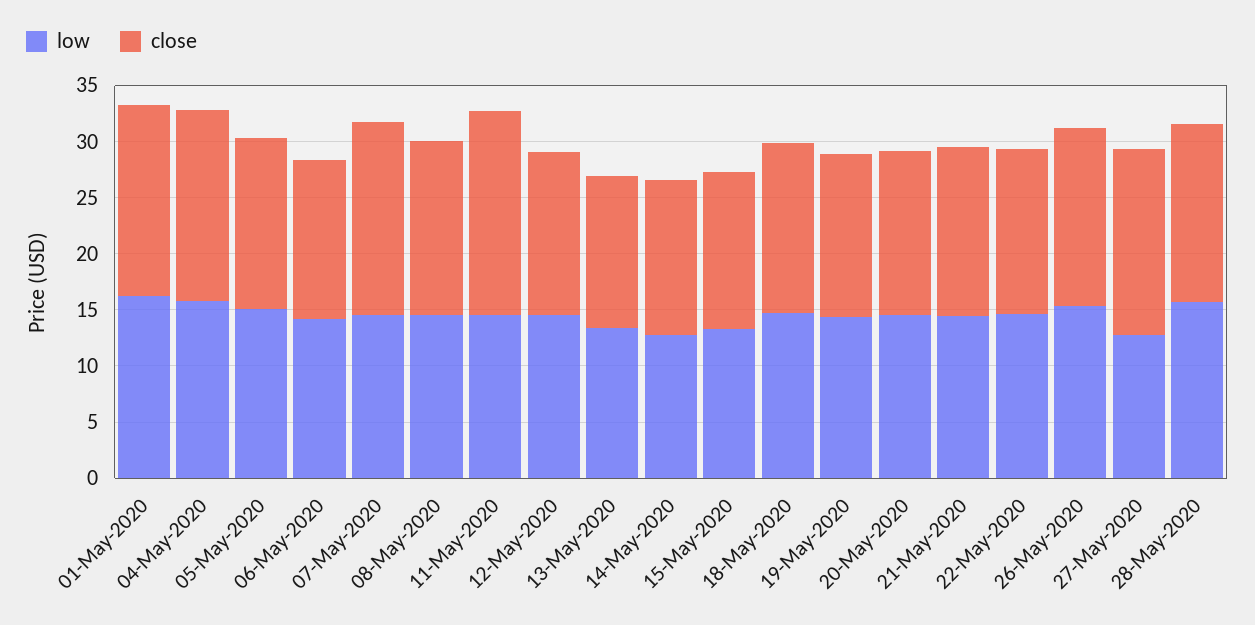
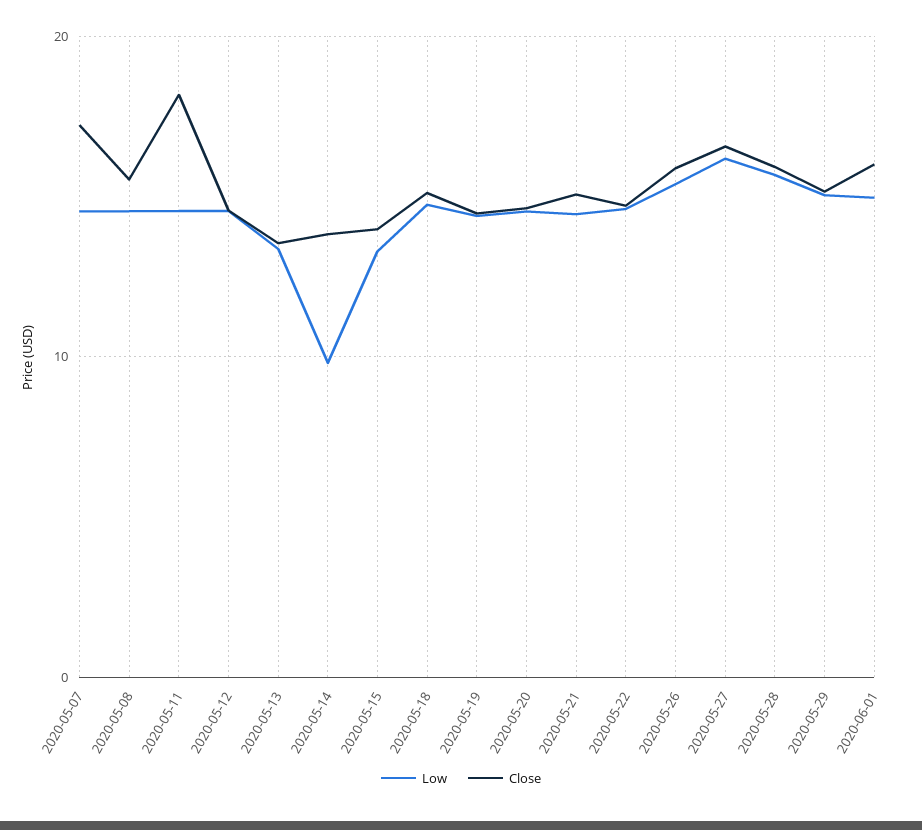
low, 01-May-2020: 16 -> none
close, 01-May-2020: 17 -> none
low, 04-May-2020: 16 -> none
close, 04-May-2020: 17 -> none
low, 05-May-2020: 15 -> none
close, 05-May-2020: 15 -> none
low, 06-May-2020: 14 -> none
close, 06-May-2020: 14 -> none
low, 14-May-2020: 13 -> 10
low, 27-May-2020: 13 -> 16
low, 2020-05-29: none -> 15
close, 2020-05-29: none -> 15
low, 2020-06-01: none -> 15
close, 2020-06-01: none -> 16

